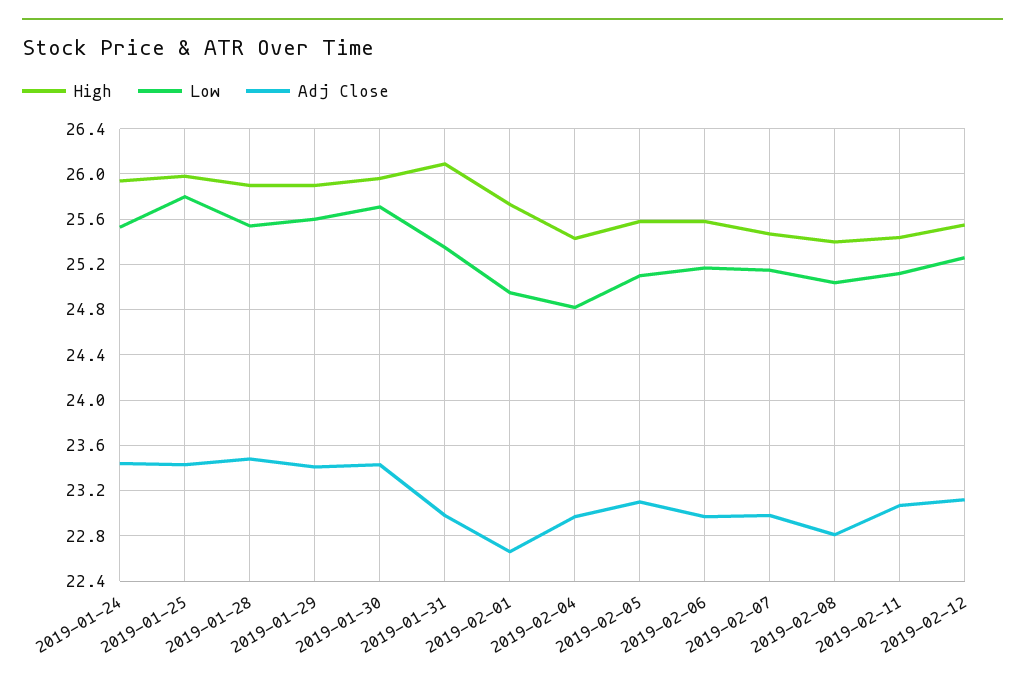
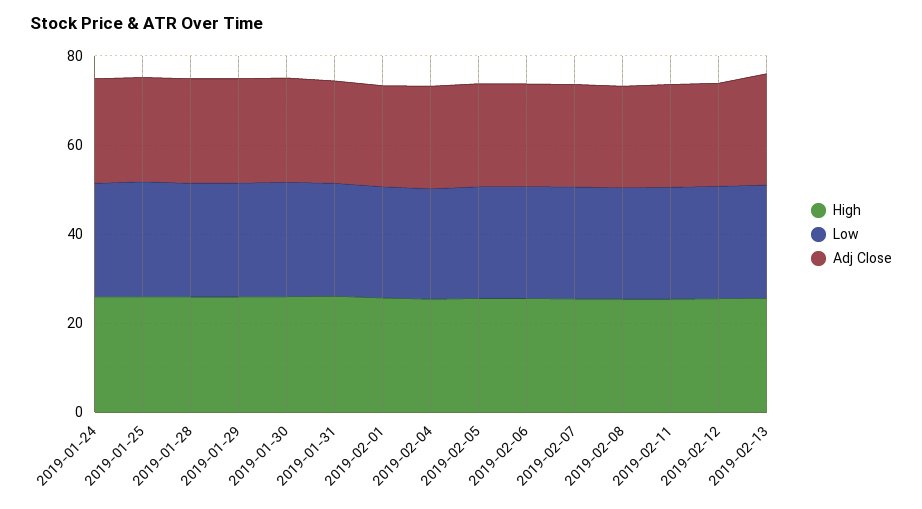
High, 2019-02-13: none -> 25
Low, 2019-02-13: none -> 25
Adj Close, 2019-02-13: none -> 25

